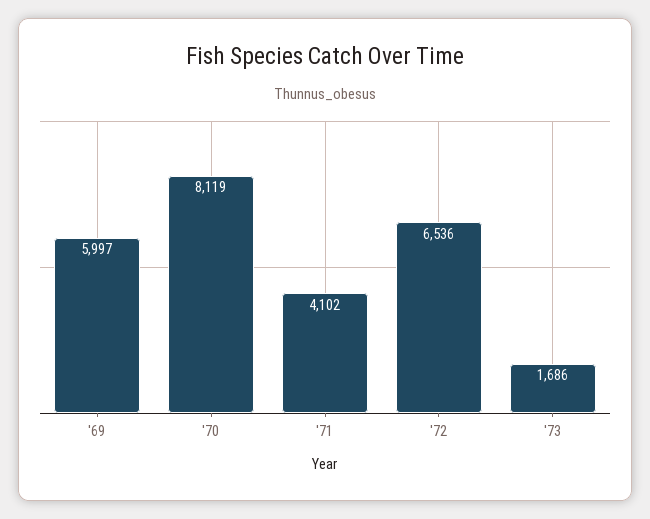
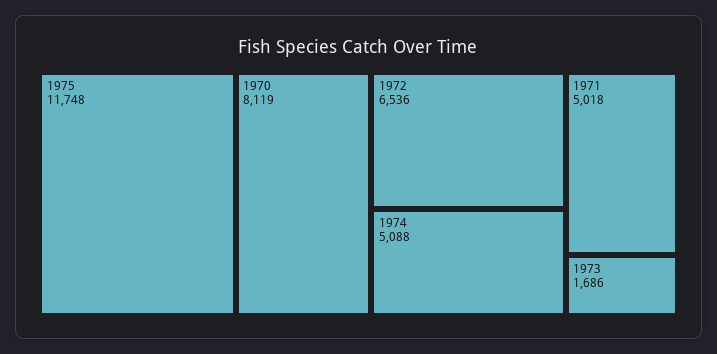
'69: 5997 -> none
'71: 4102 -> 5018
1975: none -> 11748
1974: none -> 5088

